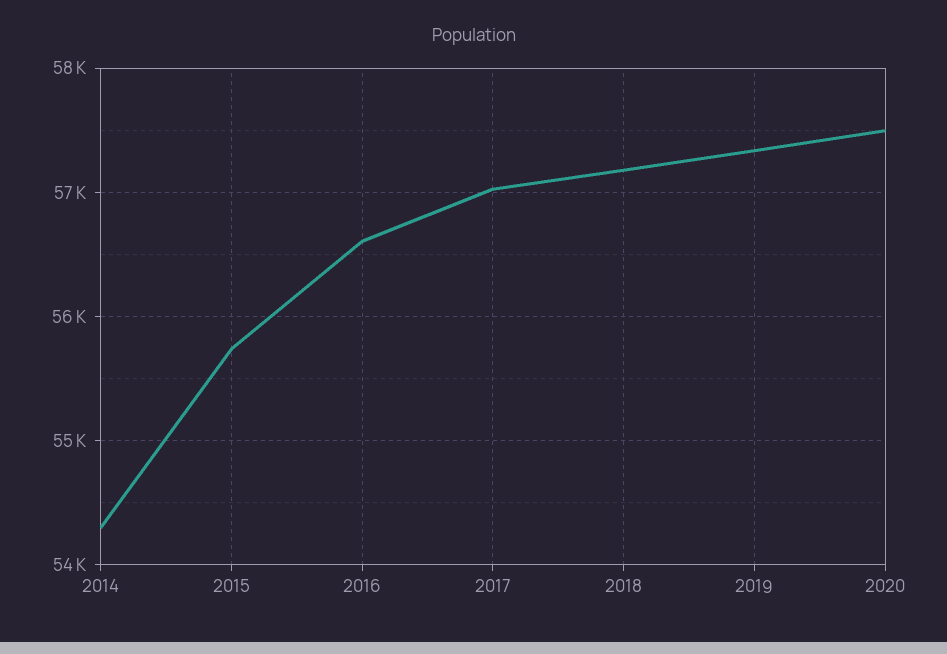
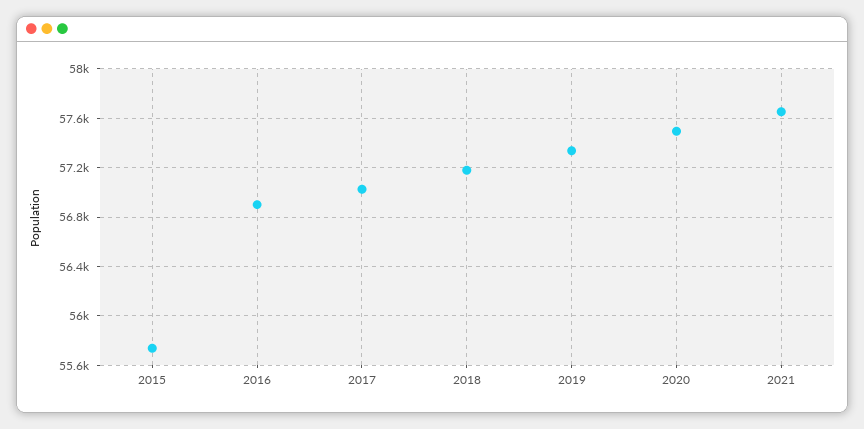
2014: 54300 -> none
2016: 56600 -> 56900
2021: none -> 57650

